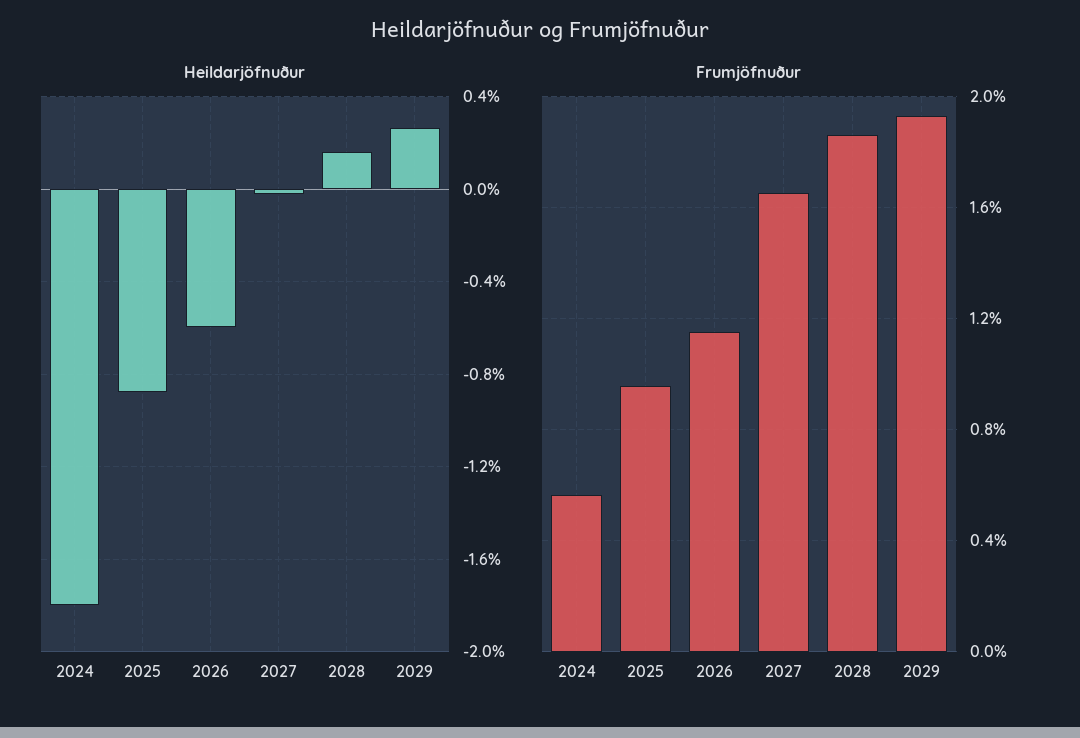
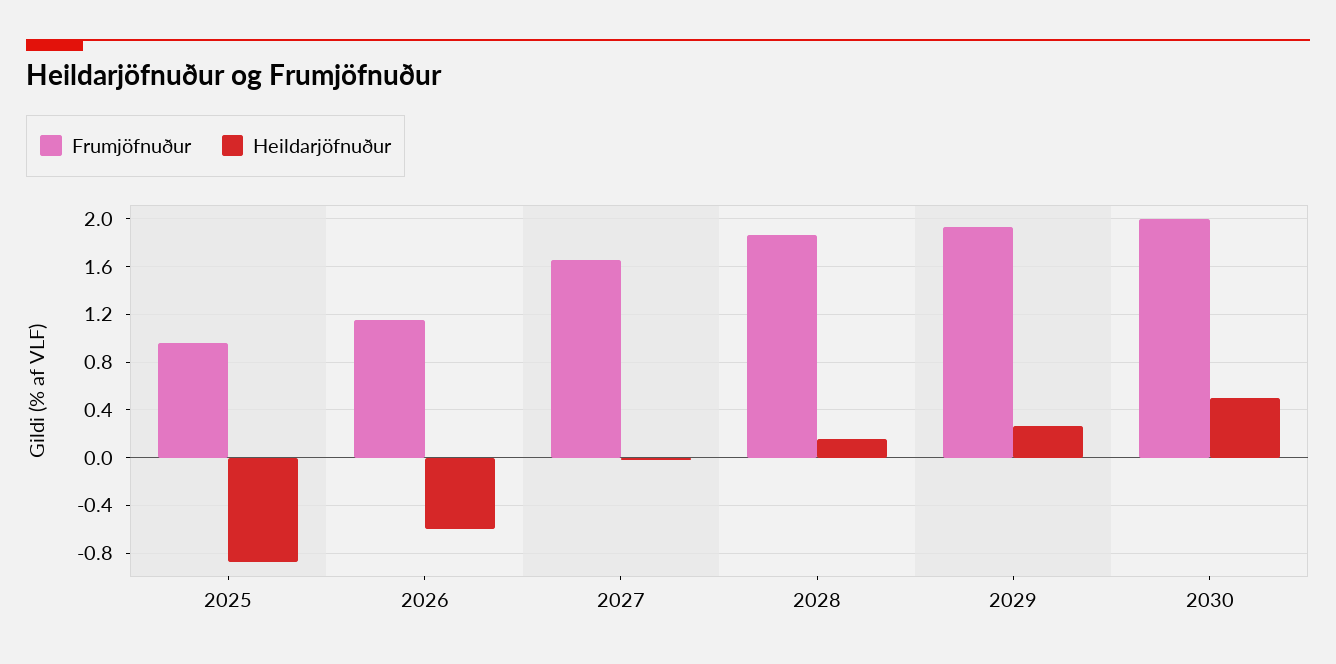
Heildarjöfnuður, 2024: -1.8 -> none
Frumjöfnuður, 2024: 0.55 -> none
Frumjöfnuður, 2030: none -> 2
Heildarjöfnuður, 2030: none -> 0.5

